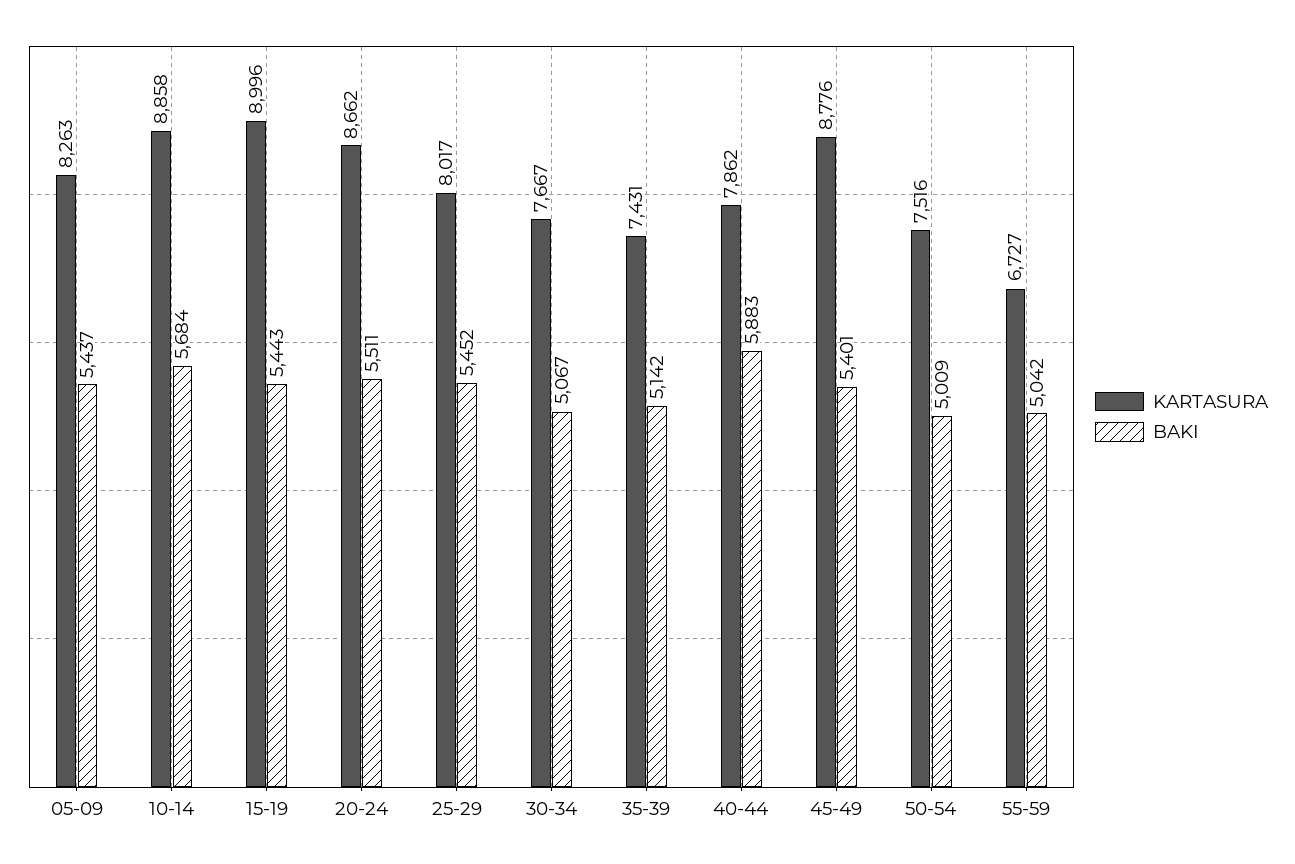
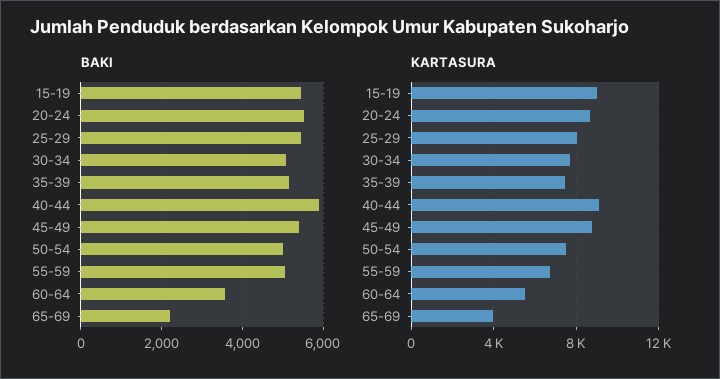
KARTASURA, 05-09: 8263 -> none
BAKI, 05-09: 5437 -> none
KARTASURA, 10-14: 8858 -> none
BAKI, 10-14: 5684 -> none
KARTASURA, 40-44: 7862 -> 9000
BAKI, 60-64: none -> 3600
BAKI, 65-69: none -> 2200
KARTASURA, 60-64: none -> 5500
KARTASURA, 65-69: none -> 4000

